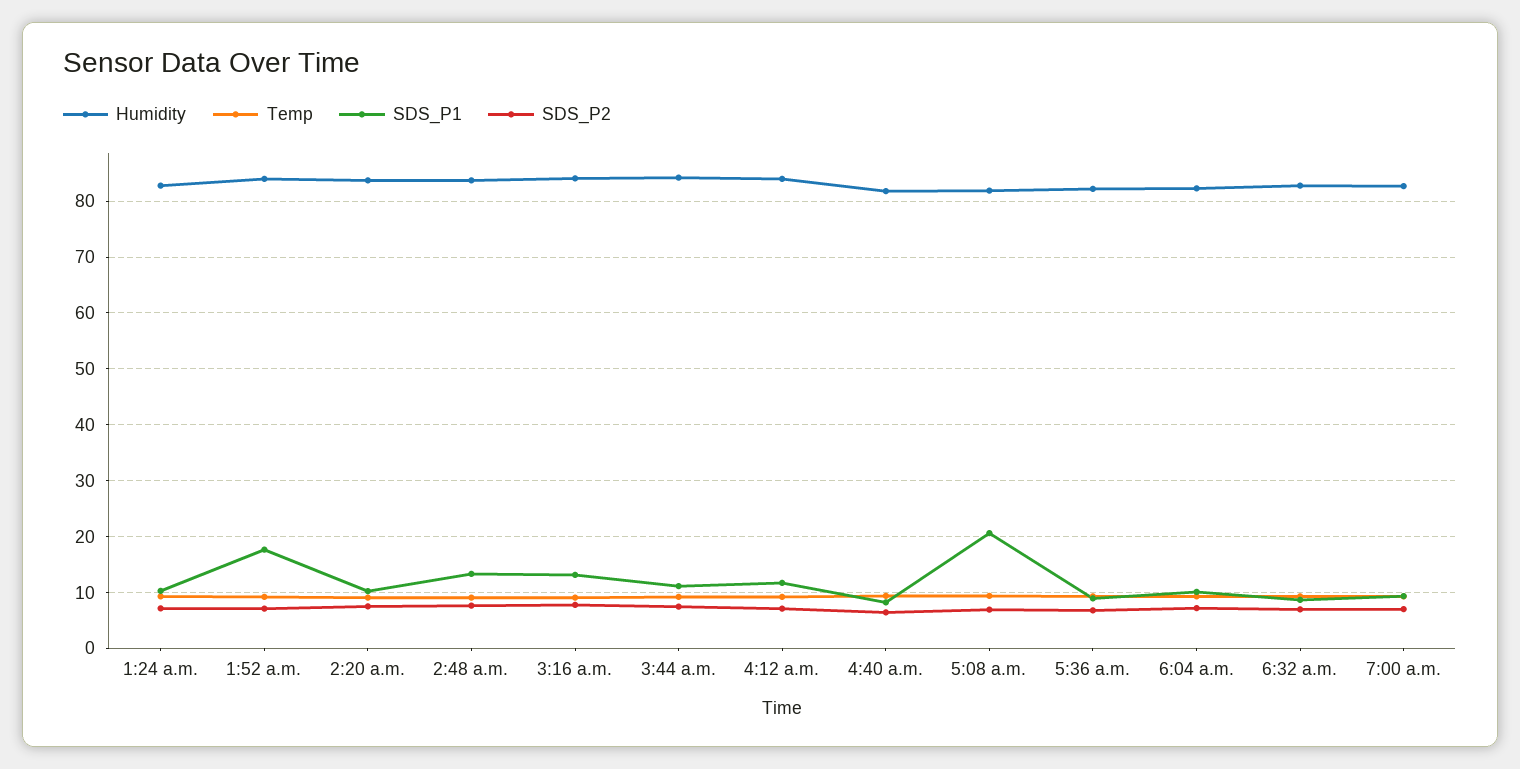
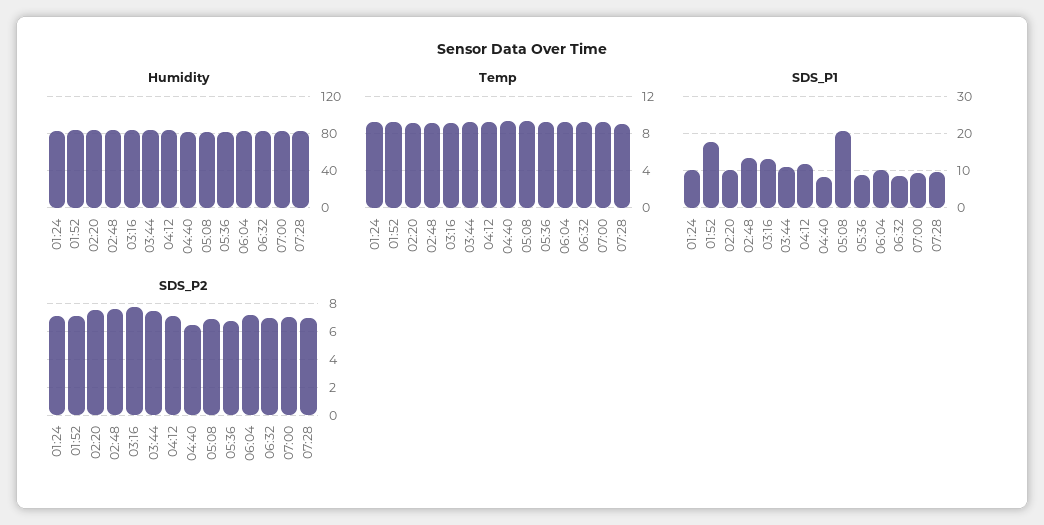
Humidity, 07:28: none -> 80
Temp, 07:28: none -> 9
SDS_P1, 07:28: none -> 10
SDS_P2, 07:28: none -> 7

